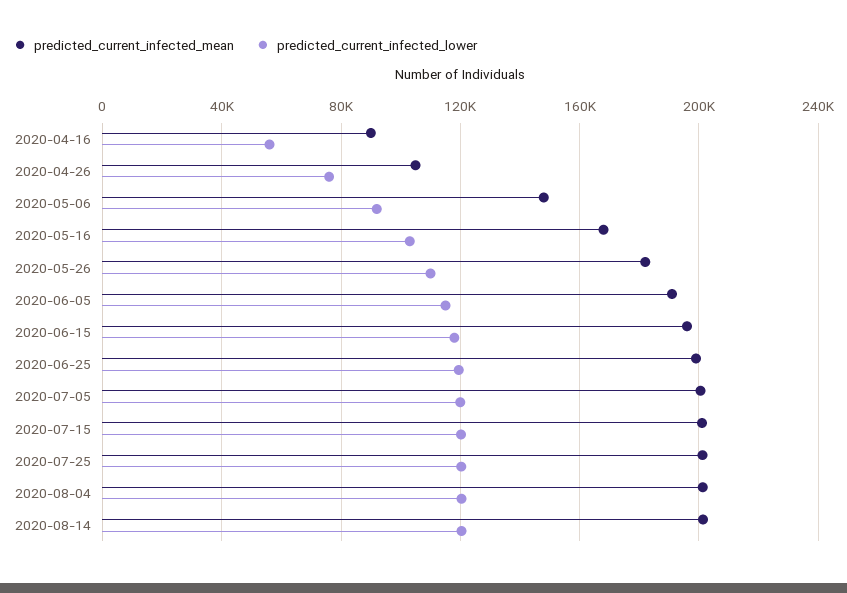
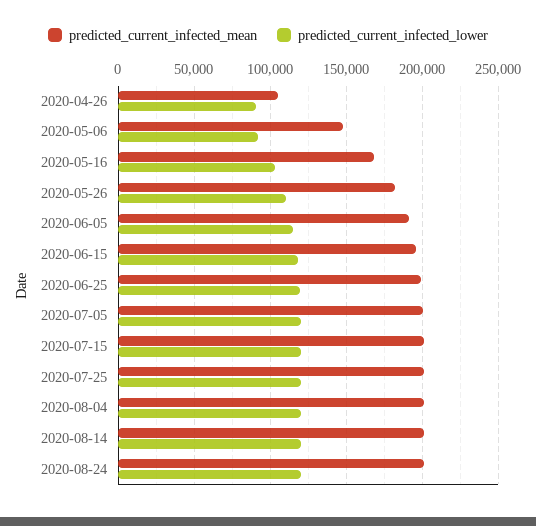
predicted_current_infected_mean, 2020-04-16: 90000 -> none
predicted_current_infected_lower, 2020-04-16: 55000 -> none
predicted_current_infected_lower, 2020-04-26: 75000 -> 90000
predicted_current_infected_mean, 2020-08-24: none -> 200000
predicted_current_infected_lower, 2020-08-24: none -> 120000

